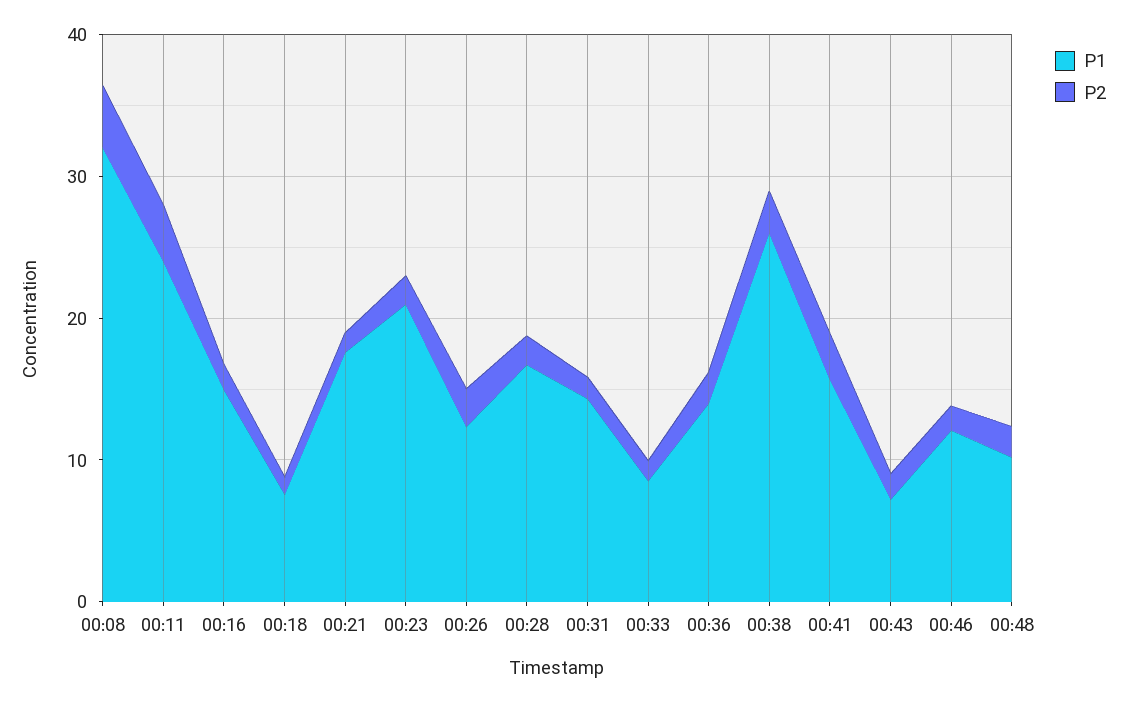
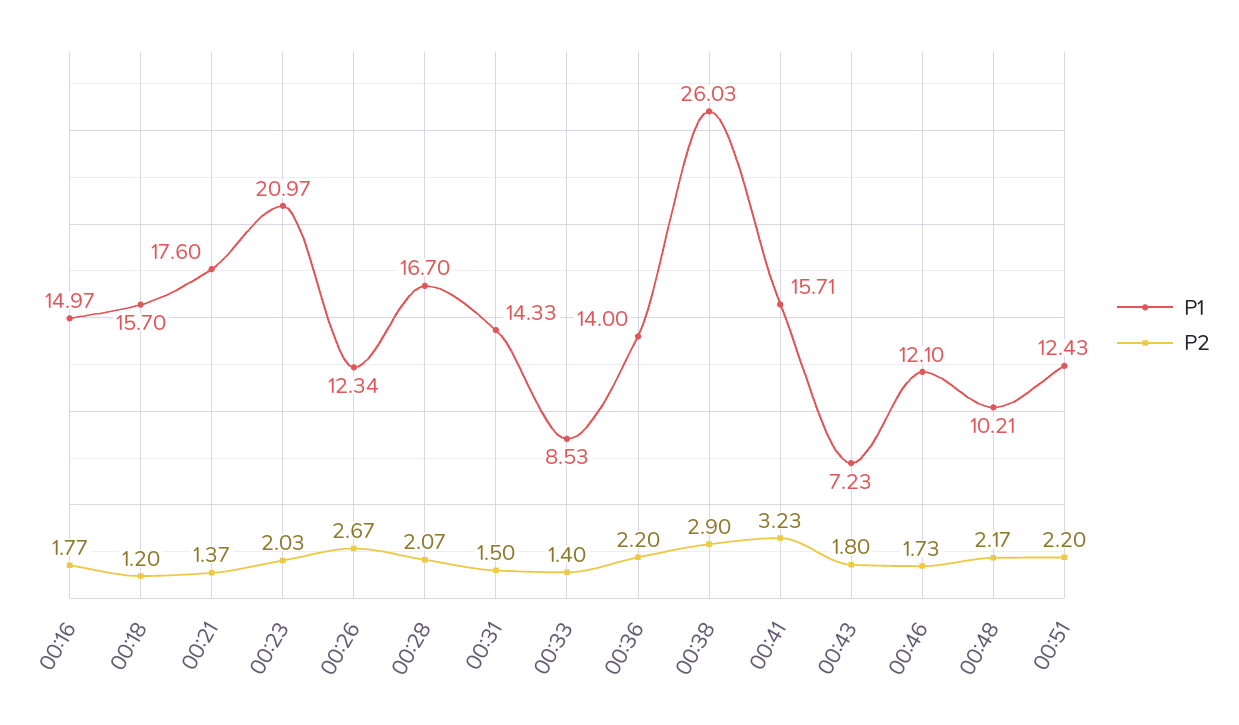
P1, 00:08: 32 -> none
P2, 00:08: 4 -> none
P1, 00:11: 24 -> none
P2, 00:11: 4 -> none
P1, 00:18: 8 -> 15.7
P1, 00:51: none -> 12.43
P2, 00:51: none -> 2.2

